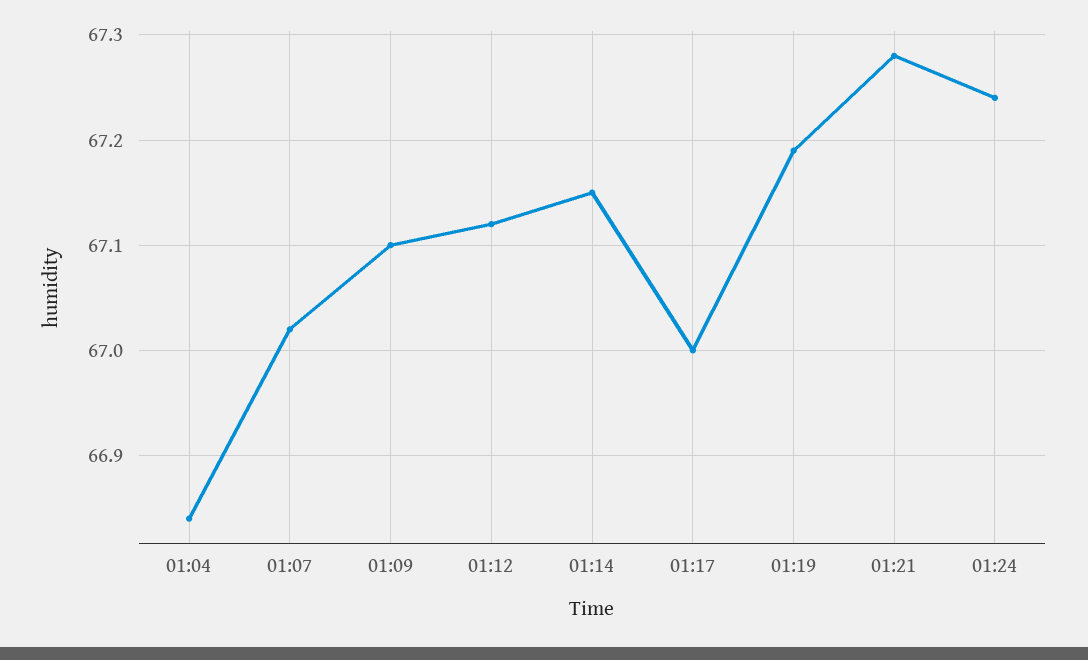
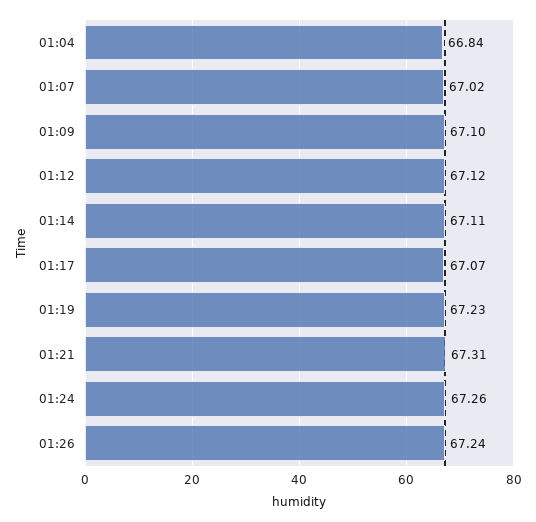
01:14: 67.15 -> 67.11
01:17: 67 -> 67.07
01:19: 67.19 -> 67.23
01:21: 67.28 -> 67.31
01:24: 67.24 -> 67.26
01:26: none -> 67.24

